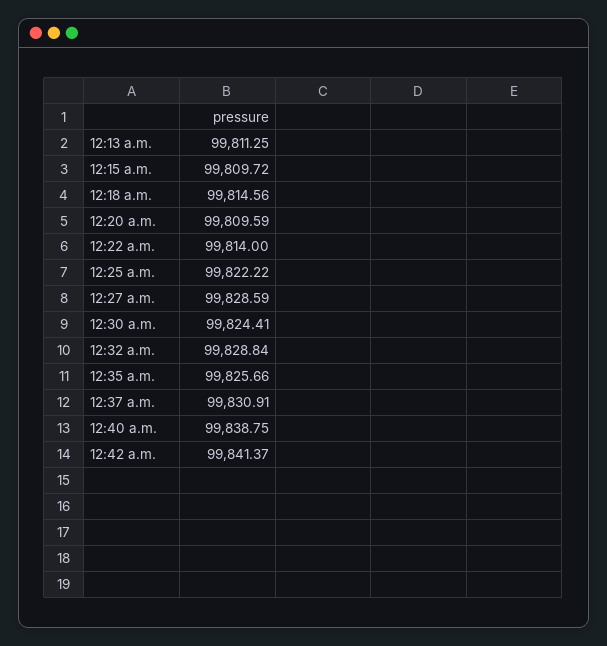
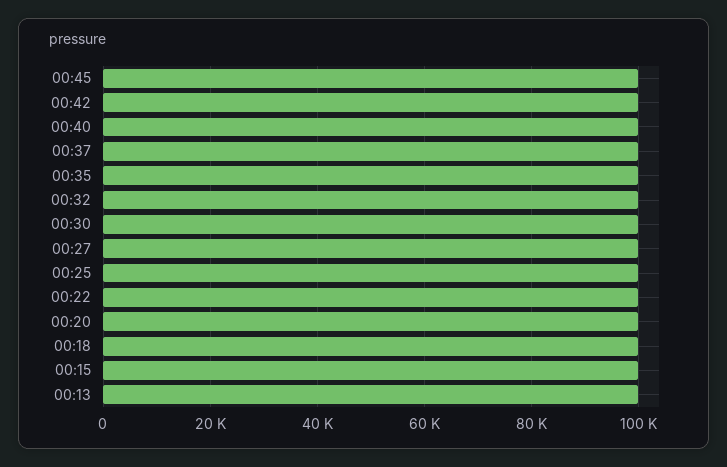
00:45: none -> 100000

